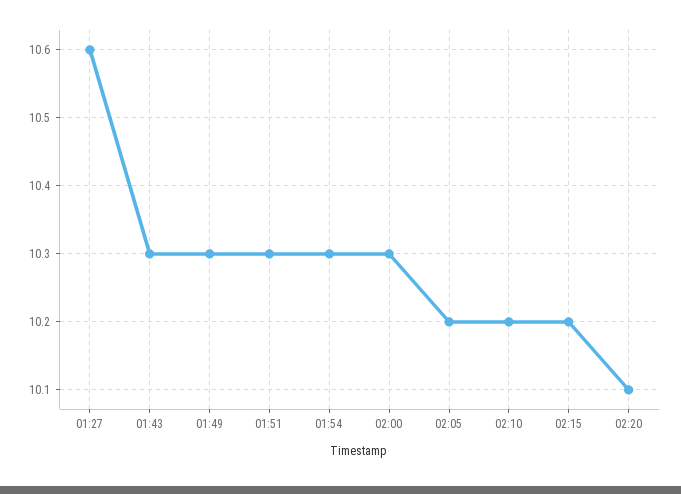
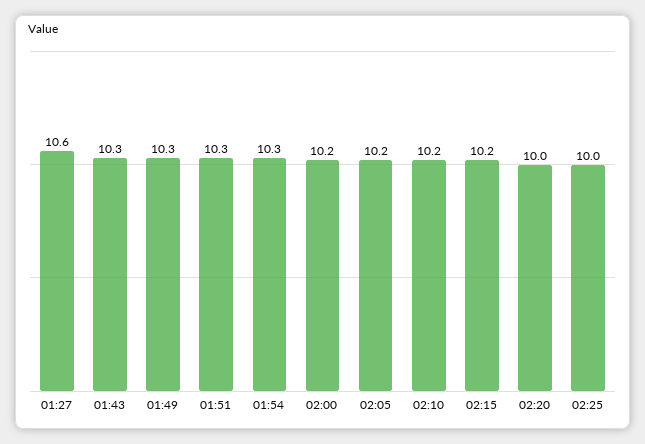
02:00: 10.3 -> 10.2
02:20: 10.1 -> 10
02:25: none -> 10

